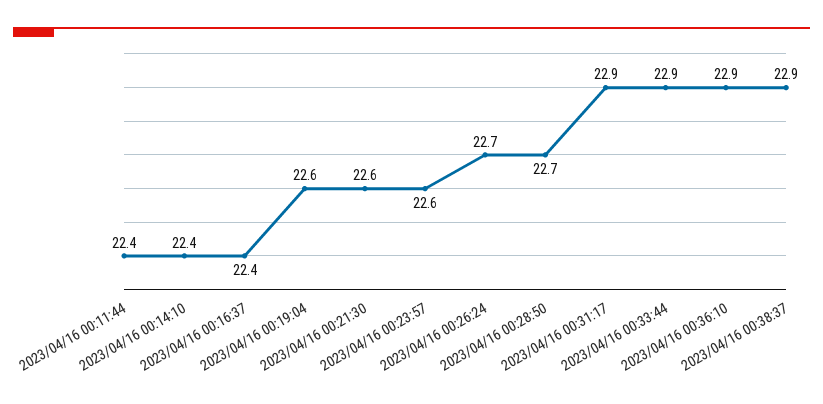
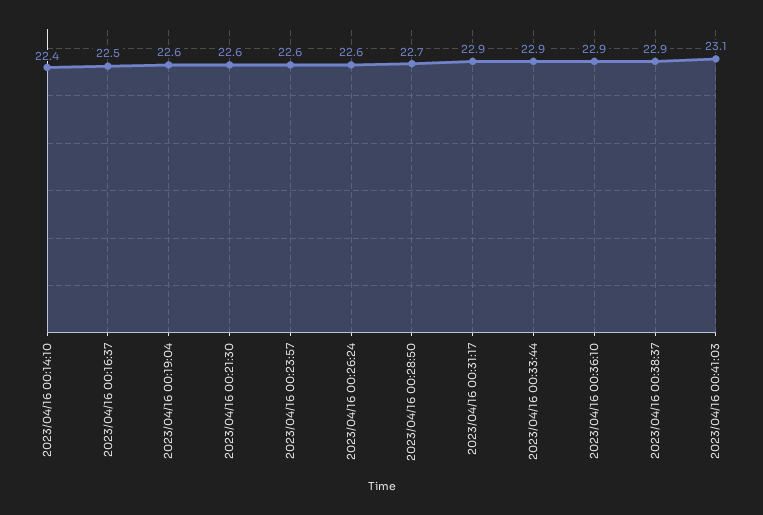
2023/04/16 00:11:44: 22.4 -> none
2023/04/16 00:16:37: 22.4 -> 22.5
2023/04/16 00:26:24: 22.7 -> 22.6
2023/04/16 00:41:03: none -> 23.1

